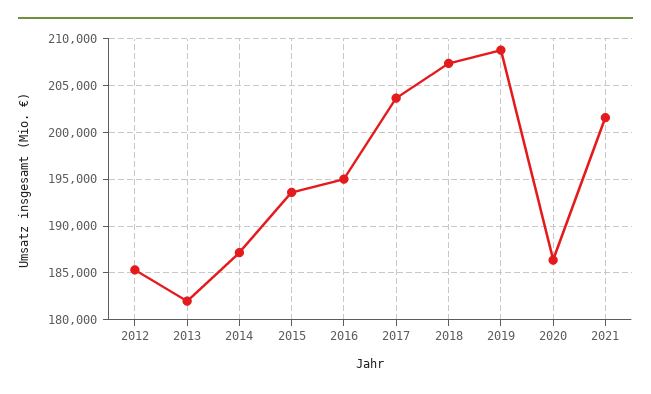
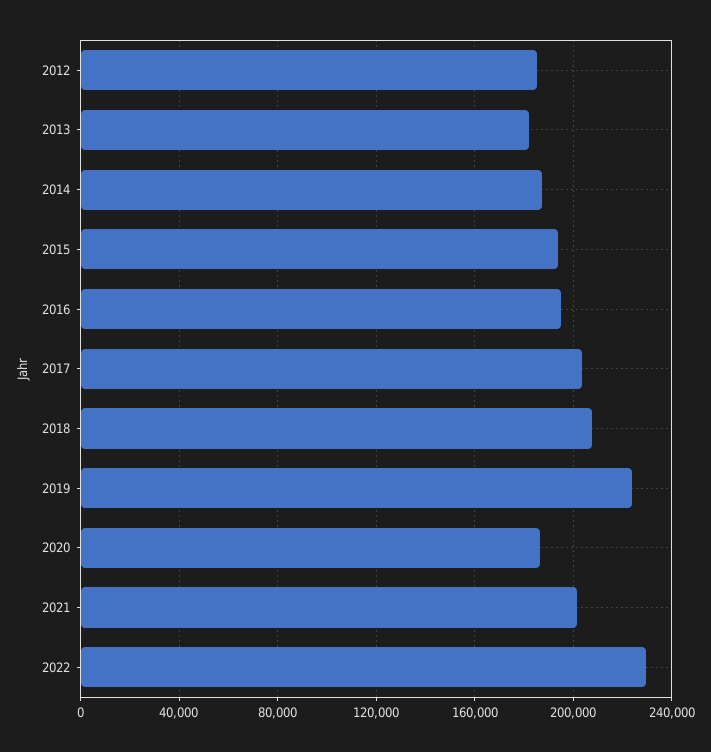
2019: 209000 -> 225000
2022: none -> 230000

